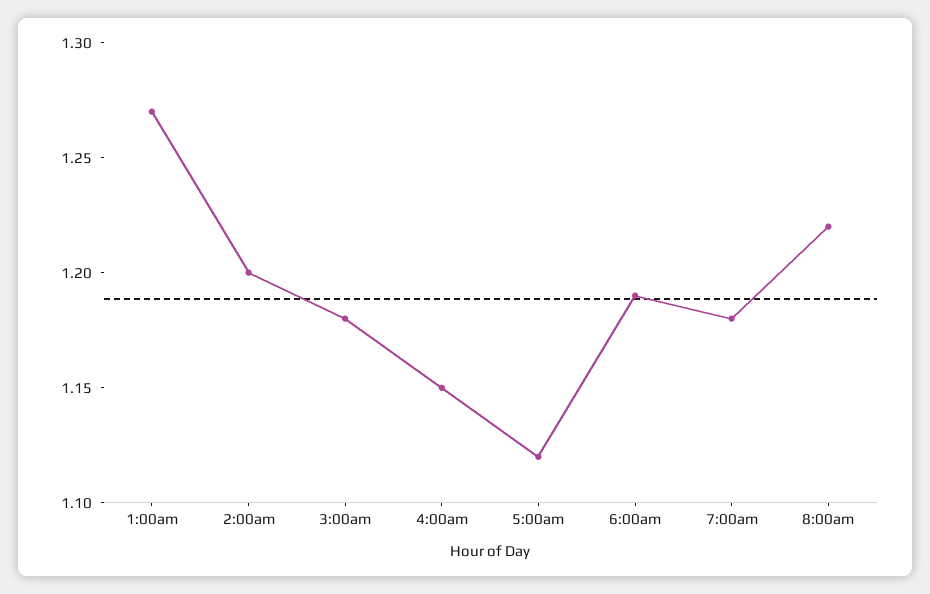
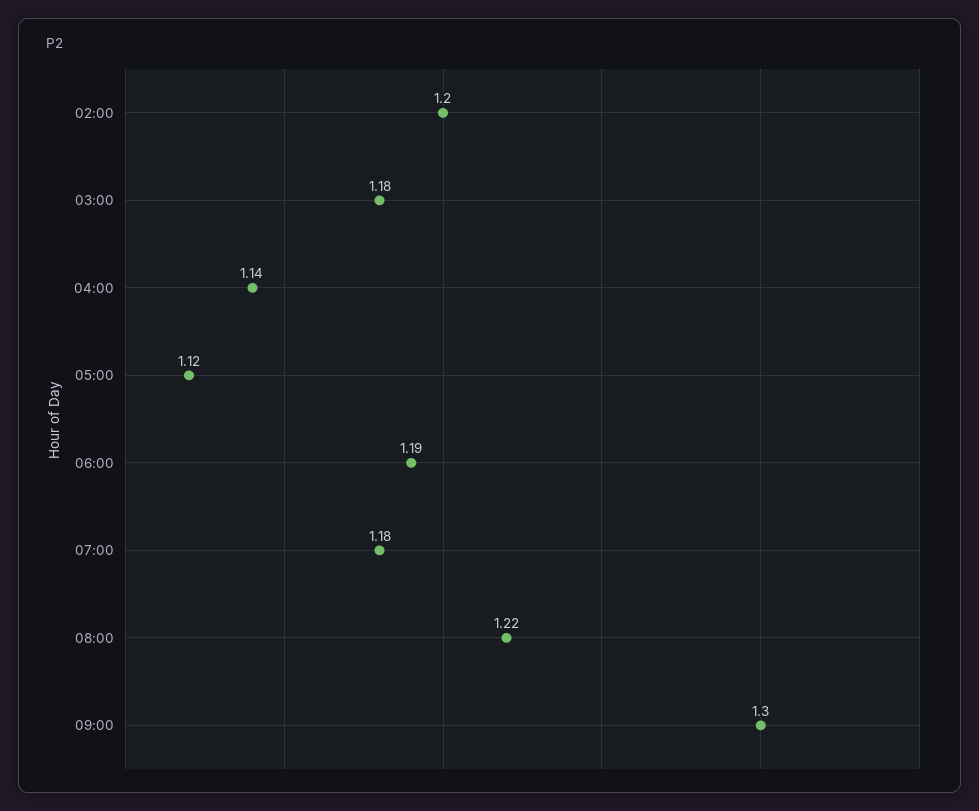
1:00am: 1.27 -> none
4:00am: 1.15 -> 1.14
09:00: none -> 1.3

